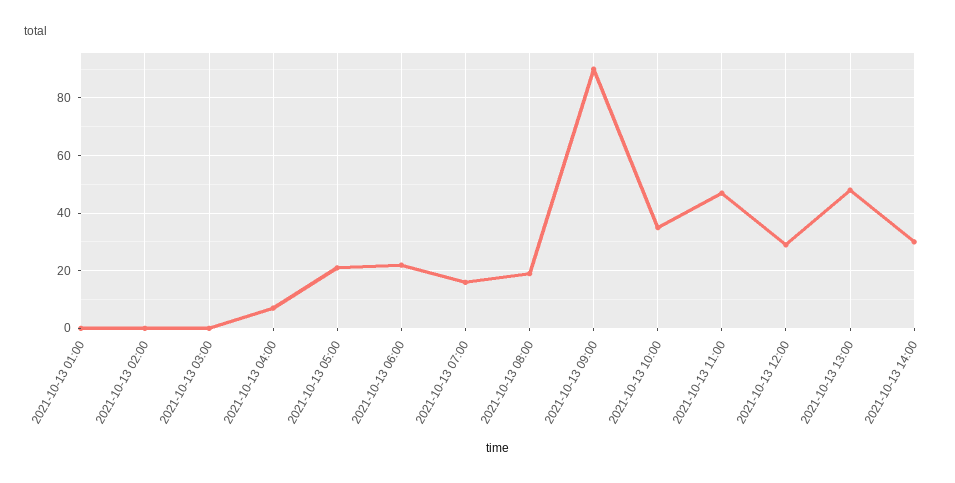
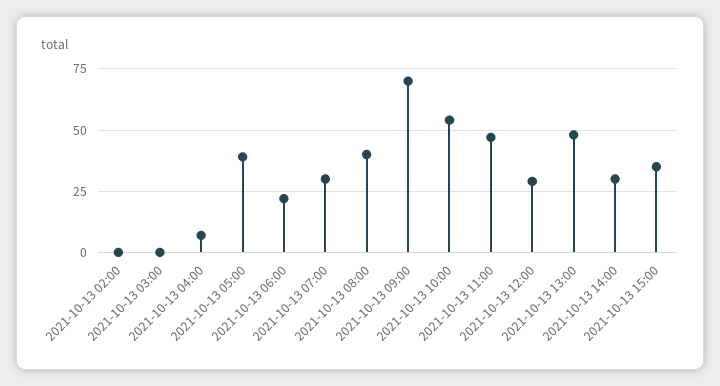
2021-10-13 01:00: 0 -> none
2021-10-13 05:00: 20 -> 40
2021-10-13 07:00: 15 -> 30
2021-10-13 08:00: 20 -> 40
2021-10-13 09:00: 90 -> 70
2021-10-13 10:00: 35 -> 55
2021-10-13 15:00: none -> 35

